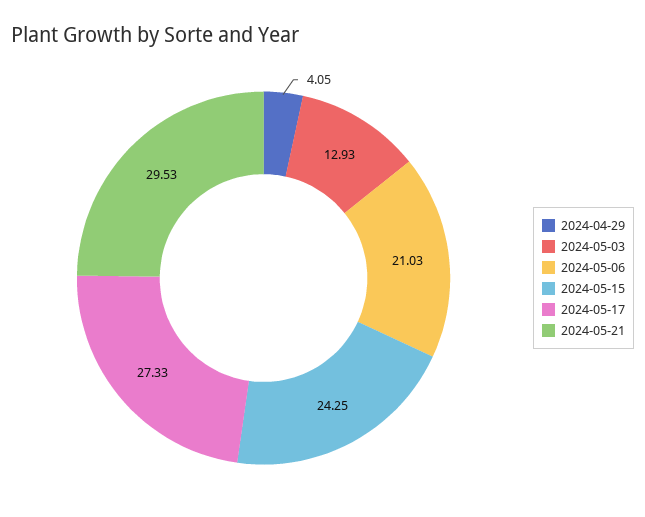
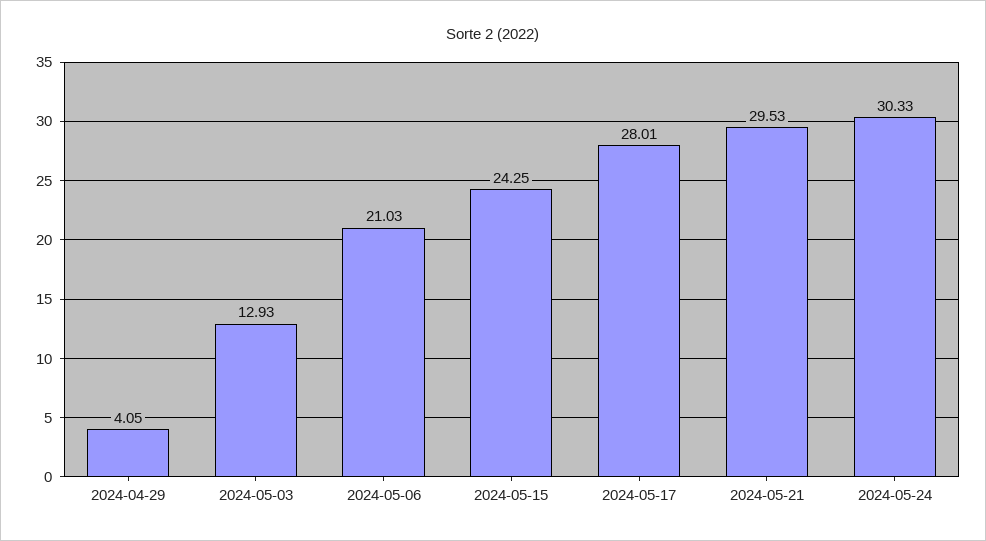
2024-05-17: 27.33 -> 28.01
2024-05-24: none -> 30.33

